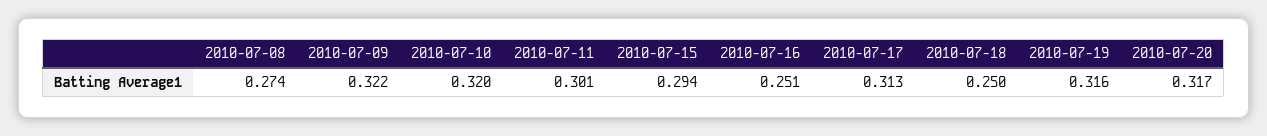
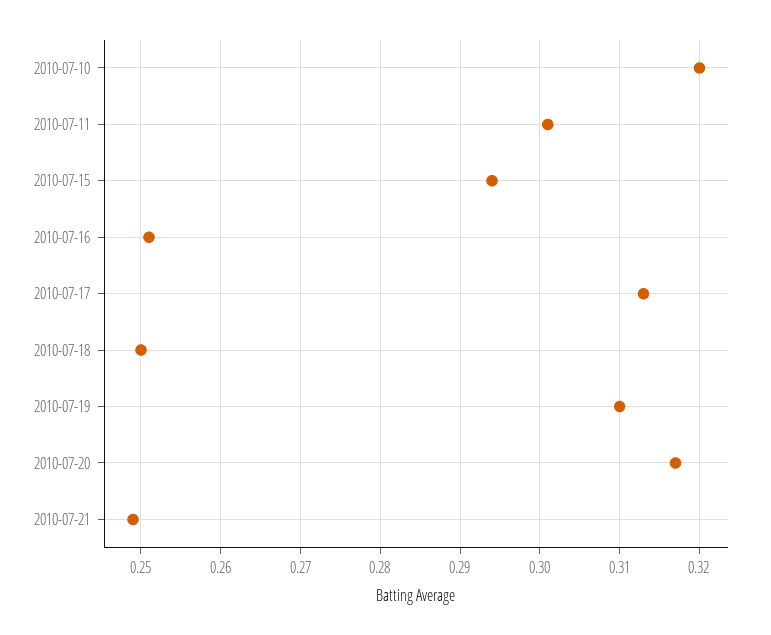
2010-07-08: 0.274 -> none
2010-07-09: 0.322 -> none
2010-07-19: 0.316 -> 0.31
2010-07-21: none -> 0.249

